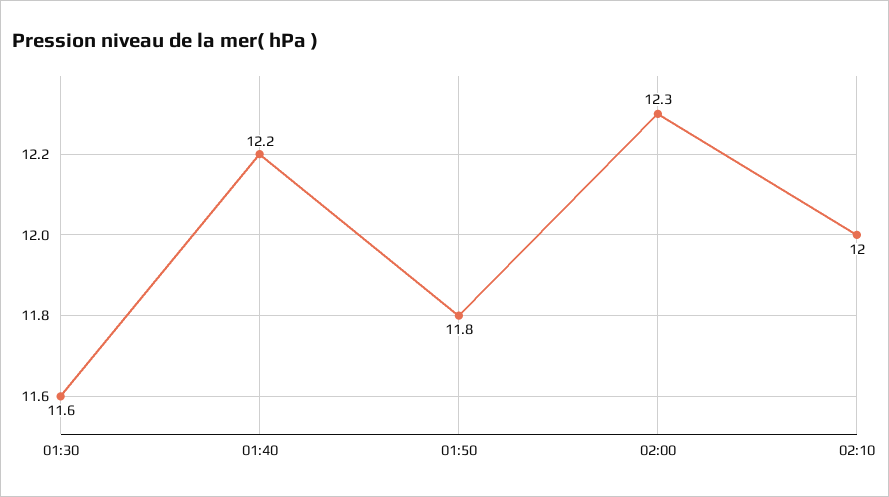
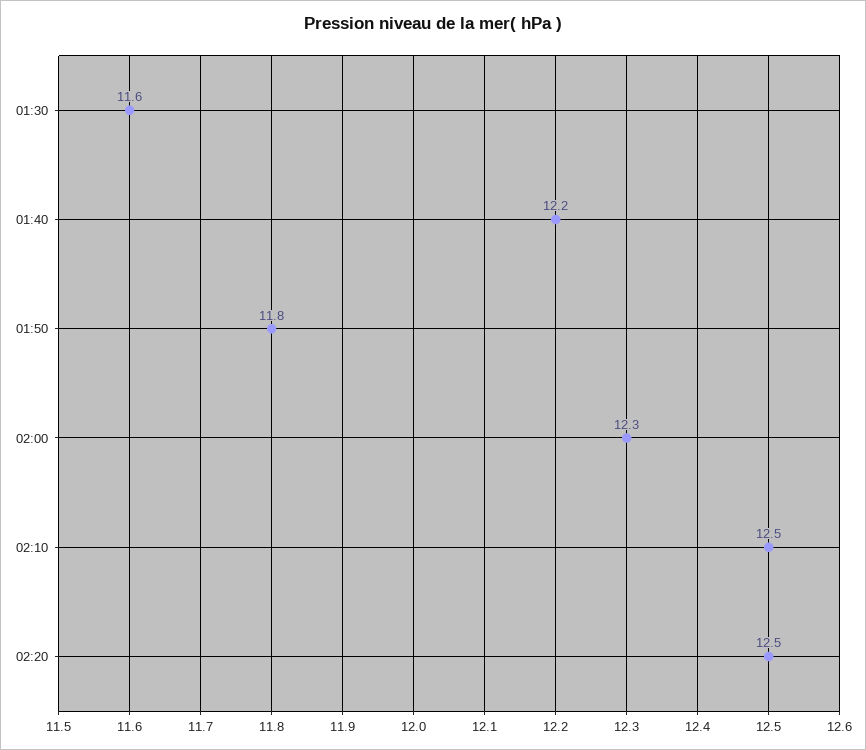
02:10: 12 -> 12.5
02:20: none -> 12.5

